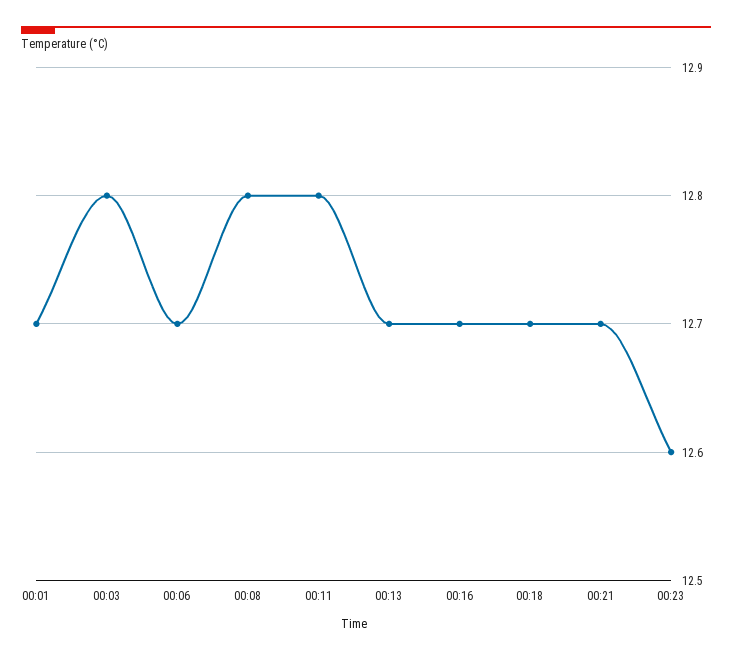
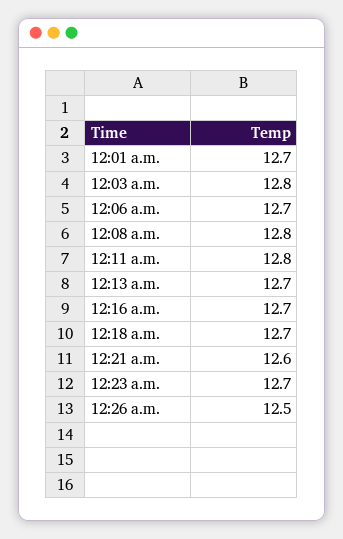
00:21: 12.7 -> 12.6
00:23: 12.6 -> 12.7
12:26 a.m.: none -> 12.5

